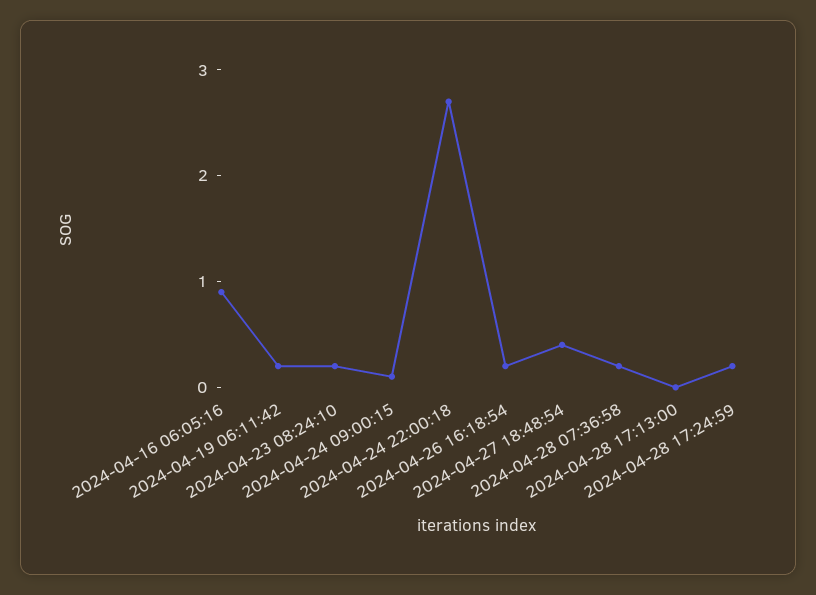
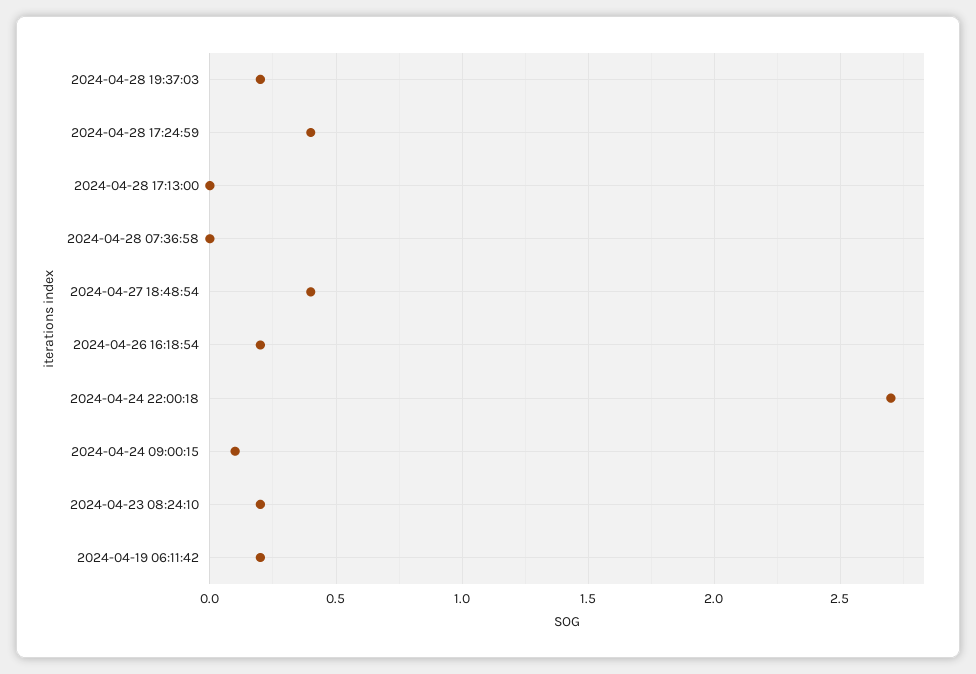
2024-04-16 06:05:16: 0.9 -> none
2024-04-28 07:36:58: 0.2 -> 0
2024-04-28 17:24:59: 0.2 -> 0.4
2024-04-28 19:37:03: none -> 0.2

